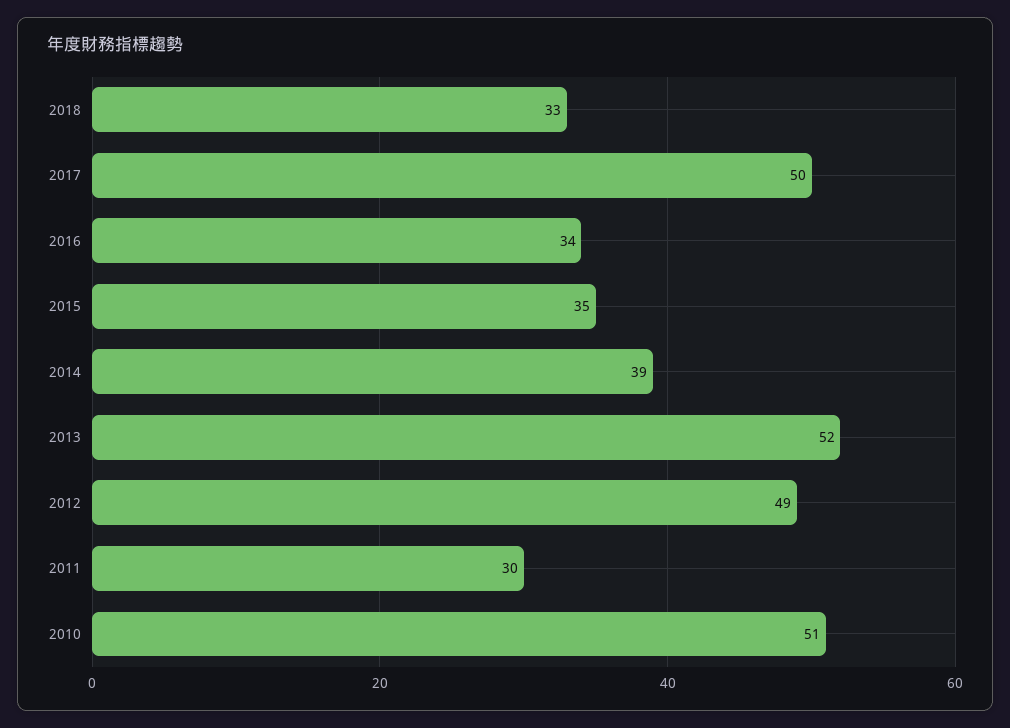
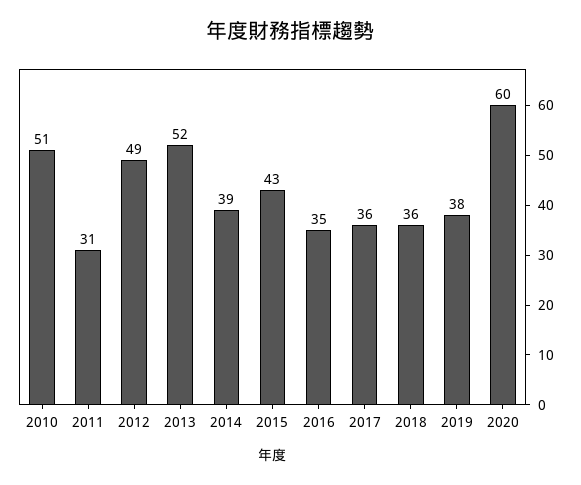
2018: 33 -> 36
2017: 50 -> 36
2016: 34 -> 35
2015: 35 -> 43
2011: 30 -> 31
2019: none -> 38
2020: none -> 60

